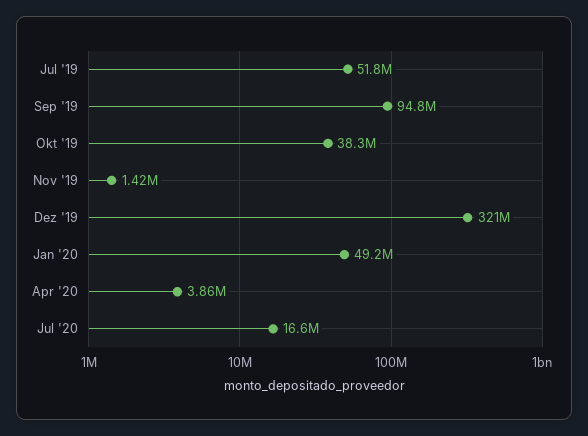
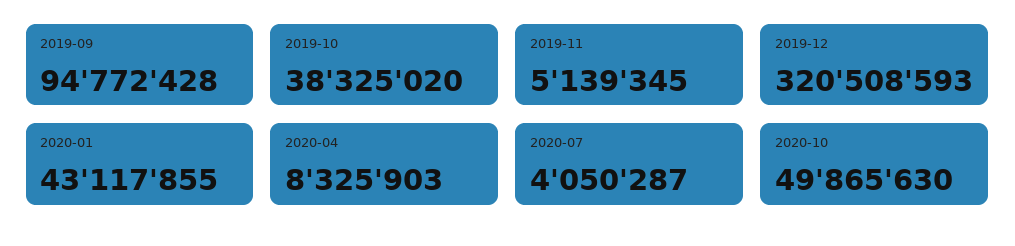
Jul '19: 51800000 -> none
Nov '19: 1420000 -> 5139345
Jan '20: 49200000 -> 43117855
Apr '20: 3860000 -> 8325903
Jul '20: 16600000 -> 4050287
2020-10: none -> 49865630

